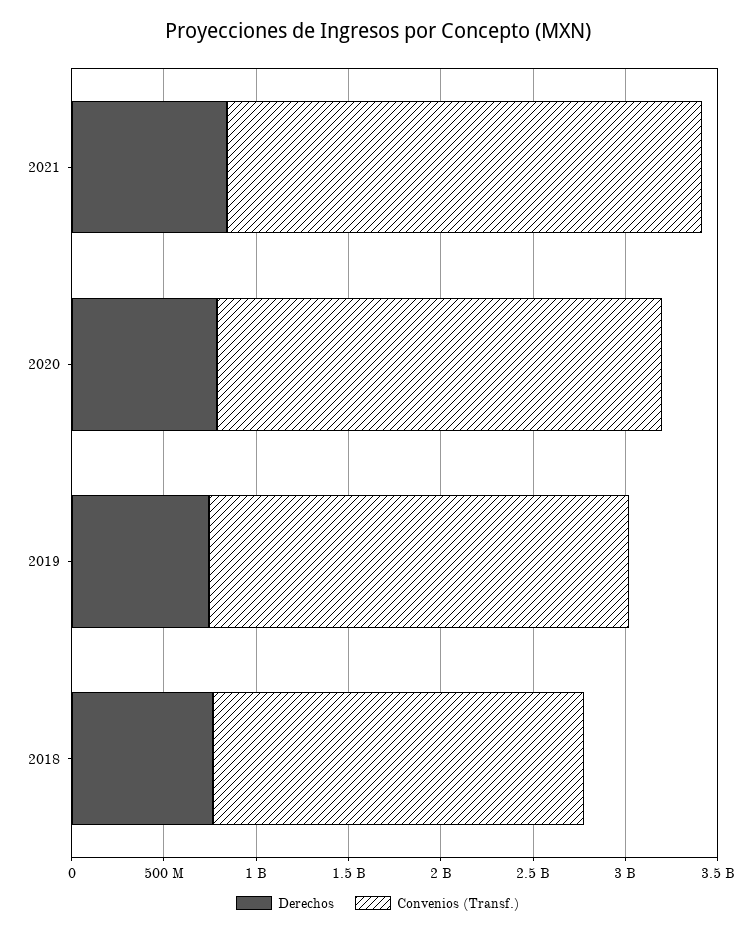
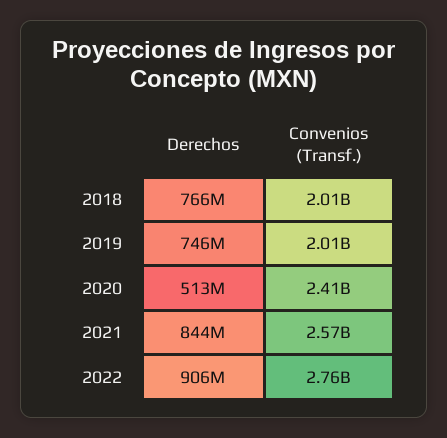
Derechos, 2020: 800000000 -> 513000000
Convenios (Transf.), 2019: 2300000000 -> 2010000000
Derechos, 2022: none -> 906000000
Convenios (Transf.), 2022: none -> 2760000000

